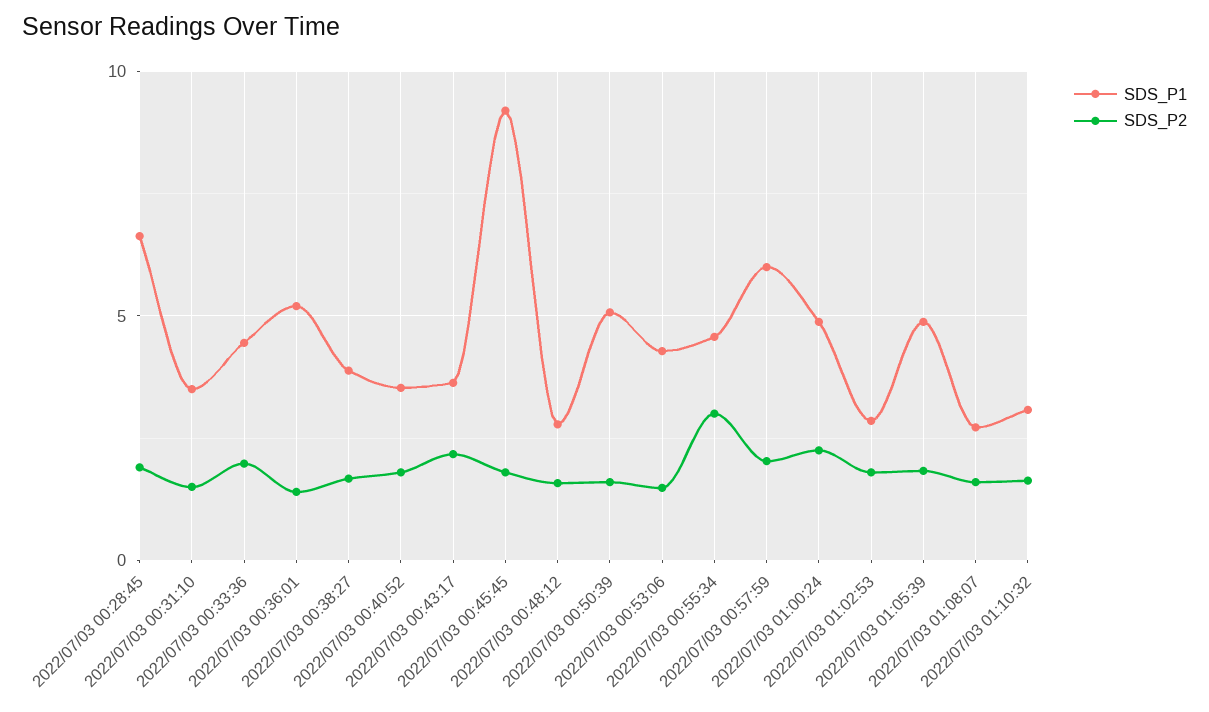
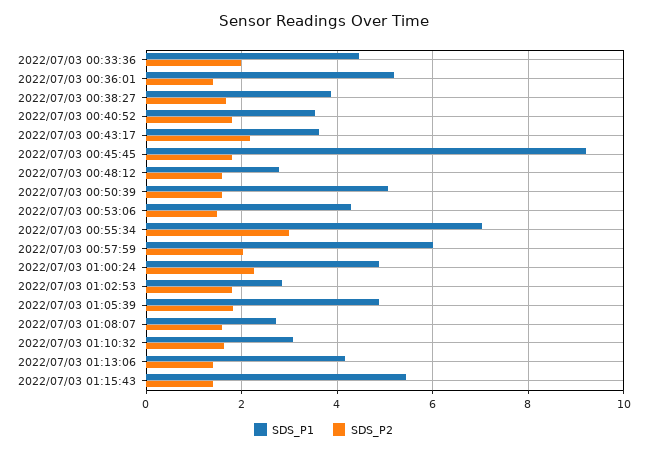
SDS_P1, 2022/07/03 00:28:45: 6.5 -> none
SDS_P2, 2022/07/03 00:28:45: 2 -> none
SDS_P1, 2022/07/03 00:31:10: 3.5 -> none
SDS_P2, 2022/07/03 00:31:10: 1.5 -> none
SDS_P1, 2022/07/03 00:55:34: 4.5 -> 7
SDS_P1, 2022/07/03 01:13:06: none -> 4.2
SDS_P2, 2022/07/03 01:13:06: none -> 1.4
SDS_P1, 2022/07/03 01:15:43: none -> 5.4
SDS_P2, 2022/07/03 01:15:43: none -> 1.4

